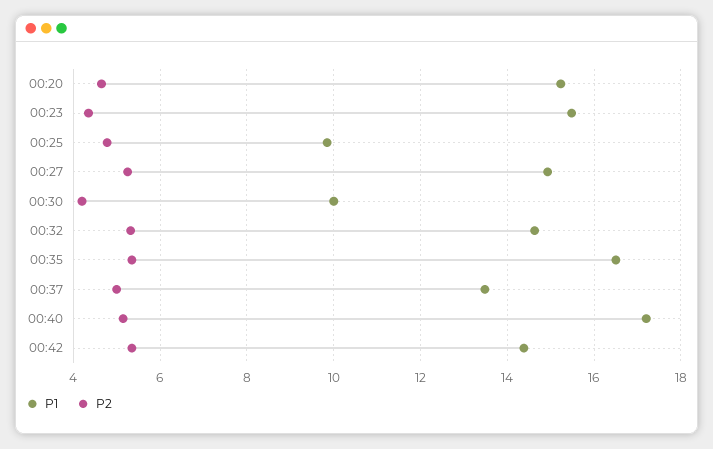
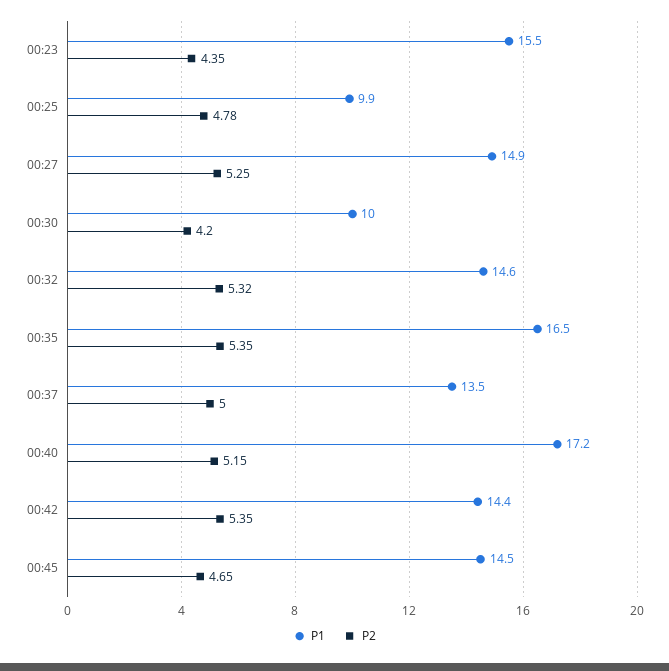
P1, 00:20: 15.2 -> none
P2, 00:20: 4.6 -> none
P1, 00:45: none -> 14.5
P2, 00:45: none -> 4.65

